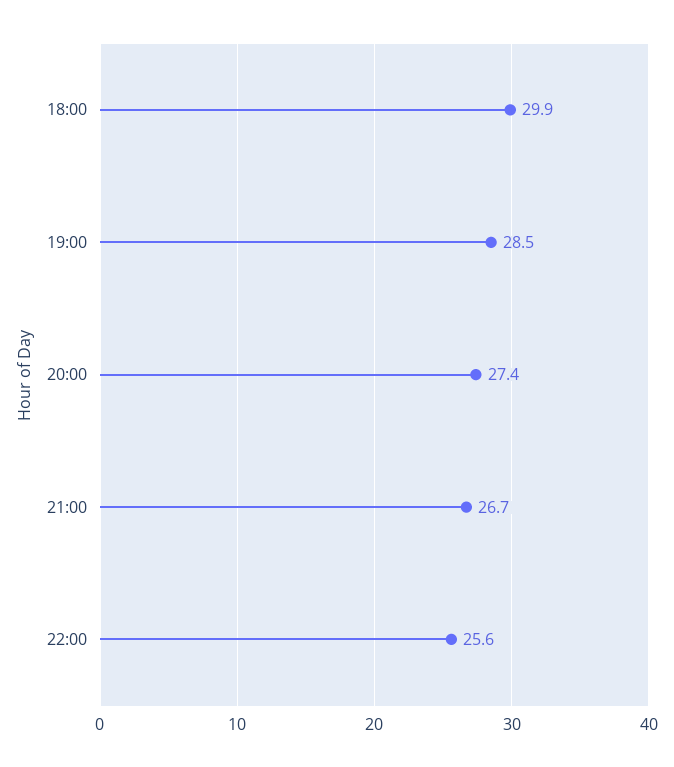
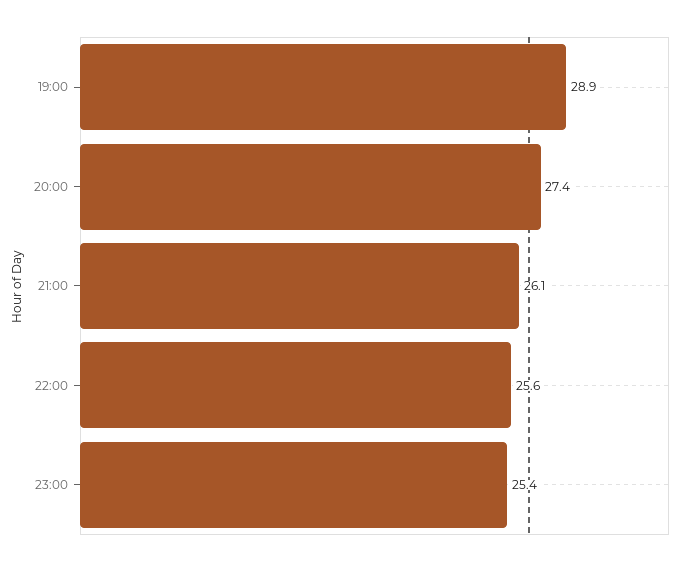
18:00: 29.9 -> none
19:00: 28.5 -> 28.9
21:00: 26.7 -> 26.1
23:00: none -> 25.4

